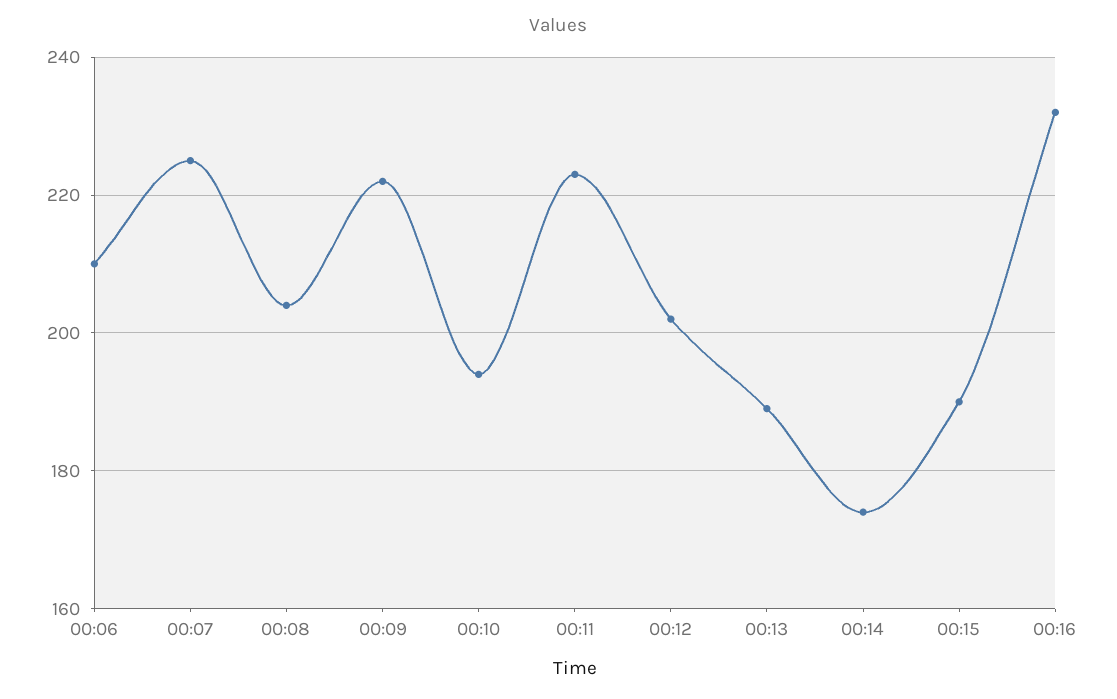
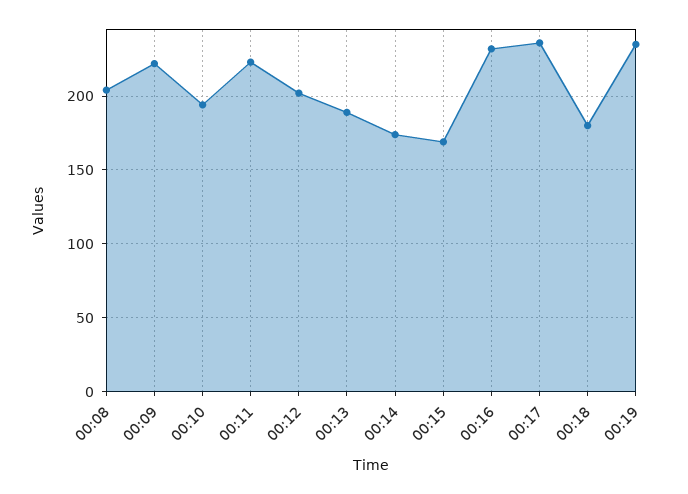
00:06: 210 -> none
00:07: 225 -> none
00:15: 190 -> 170
00:17: none -> 235
00:18: none -> 180
00:19: none -> 235

